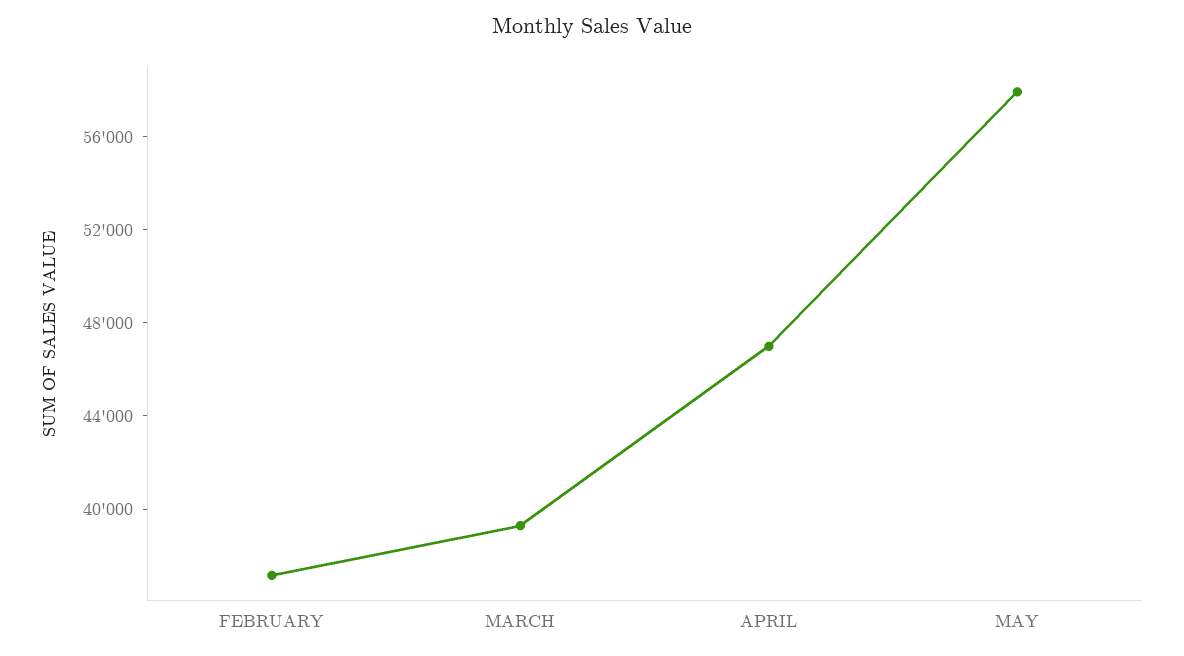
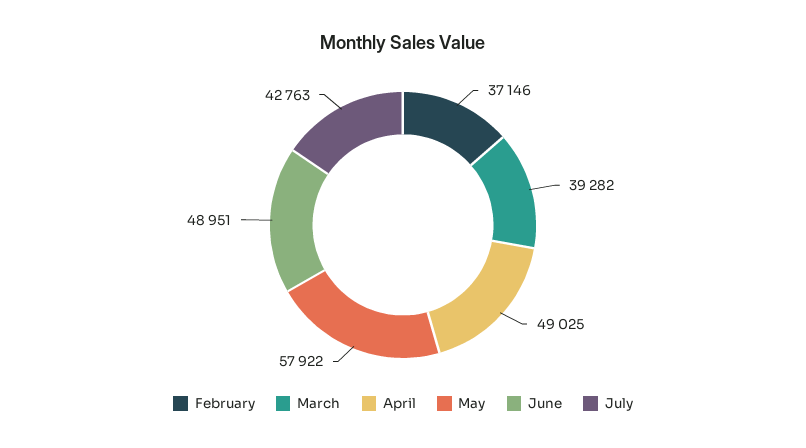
APRIL: 47000 -> 49025
June: none -> 48951
July: none -> 42763

